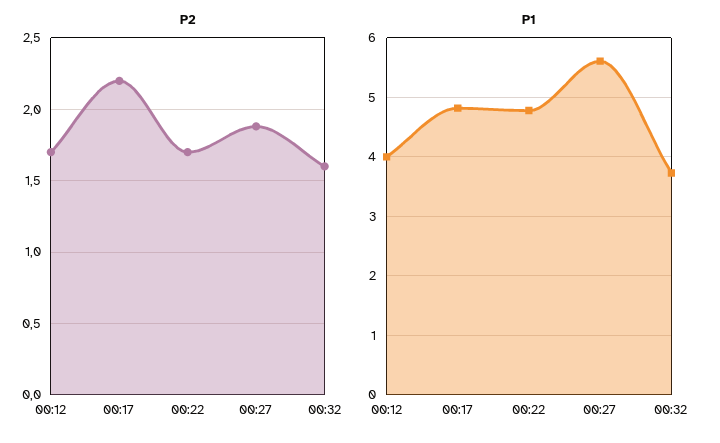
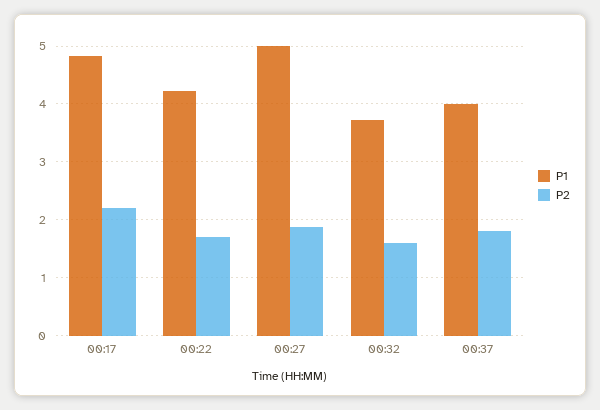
P2, 00:12: 1.7 -> none
P1, 00:12: 4 -> none
P1, 00:22: 4.8 -> 4.2
P1, 00:27: 5.6 -> 5
P1, 00:37: none -> 4
P2, 00:37: none -> 1.8

